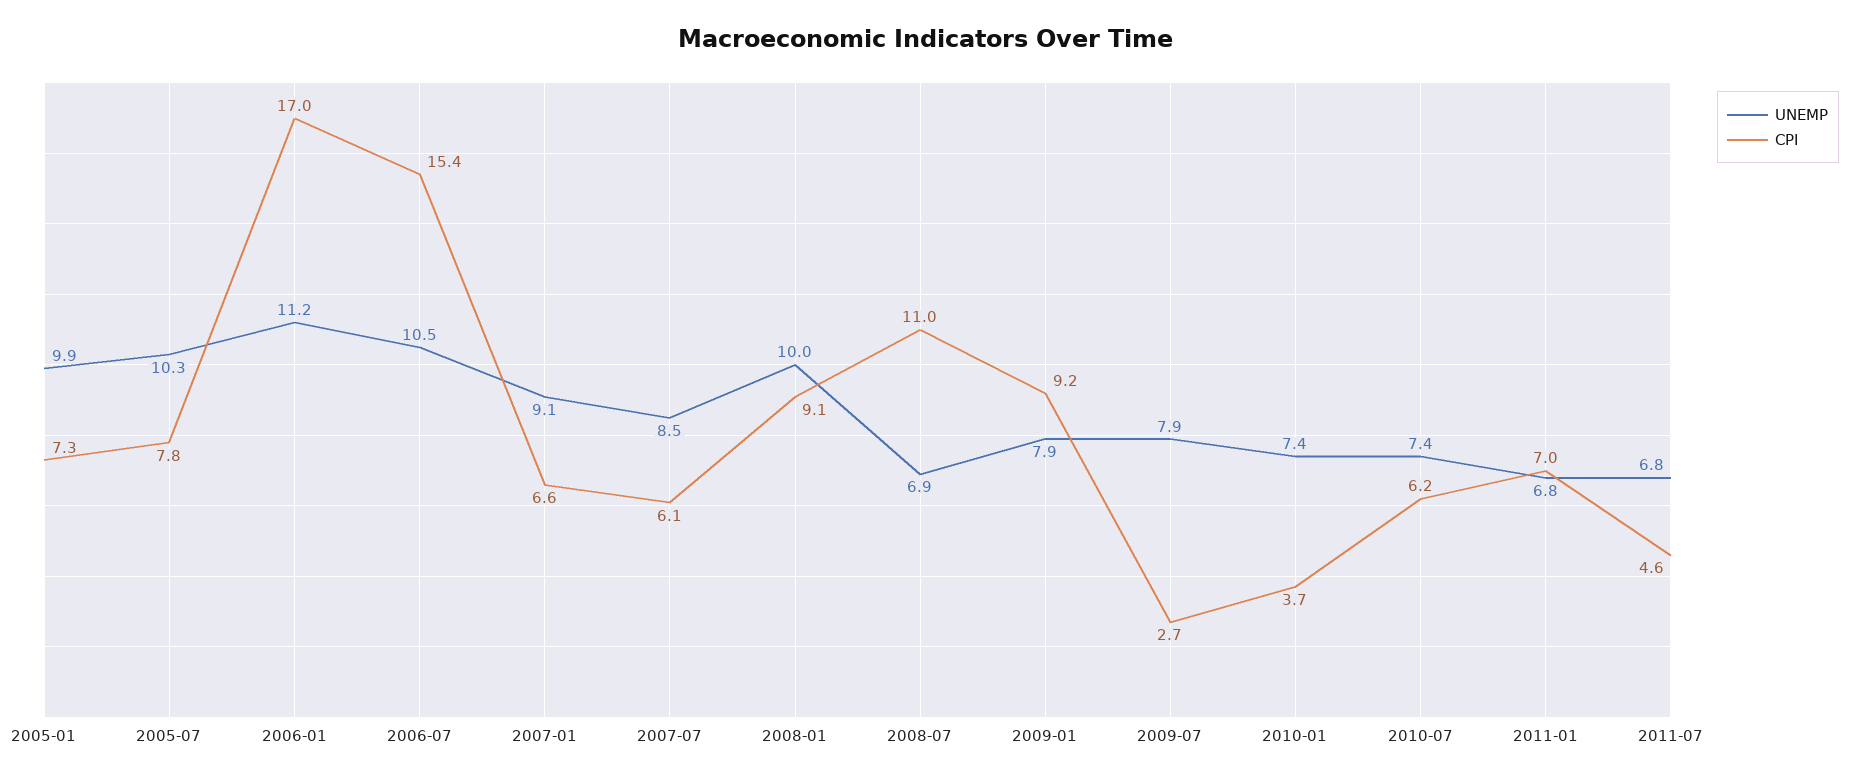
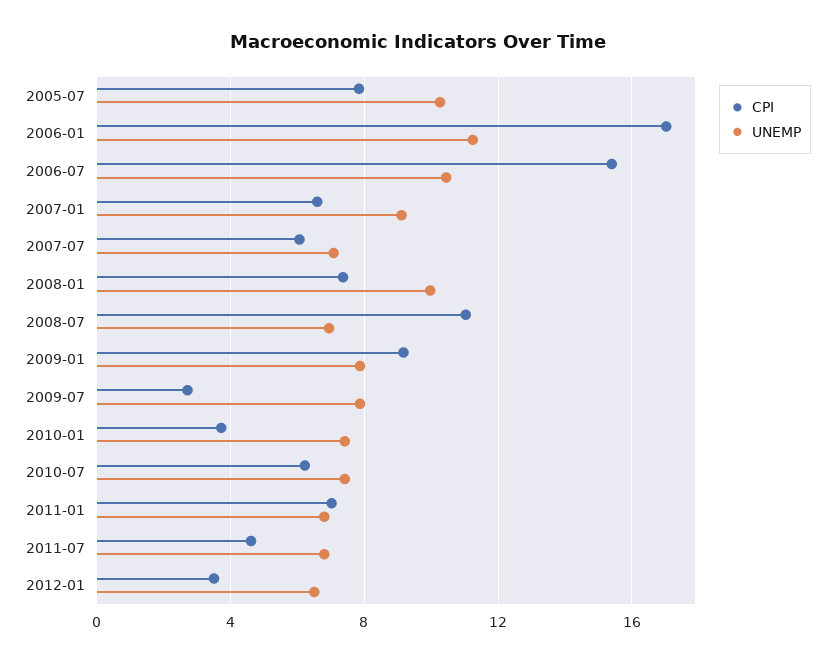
UNEMP, 2005-01: 9.9 -> none
CPI, 2005-01: 7.3 -> none
UNEMP, 2007-07: 8.5 -> 7
CPI, 2008-01: 9.1 -> 7.5
CPI, 2012-01: none -> 3.5
UNEMP, 2012-01: none -> 6.5

